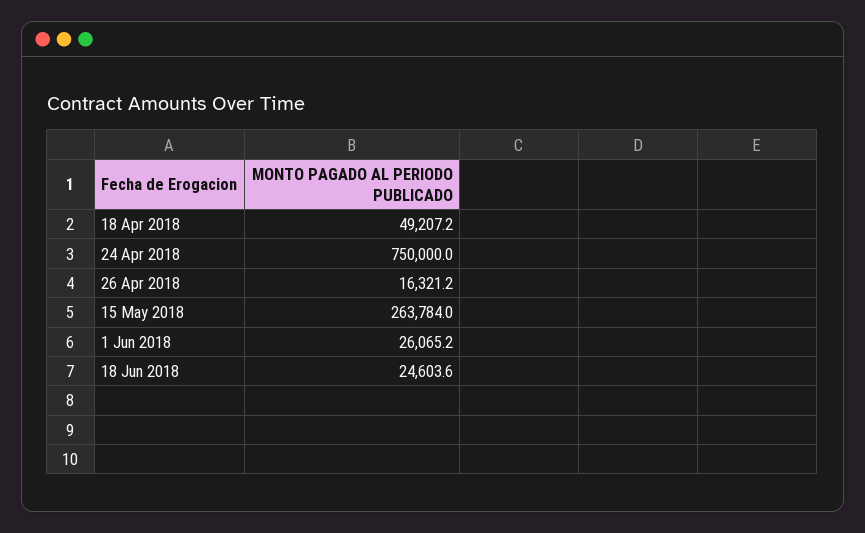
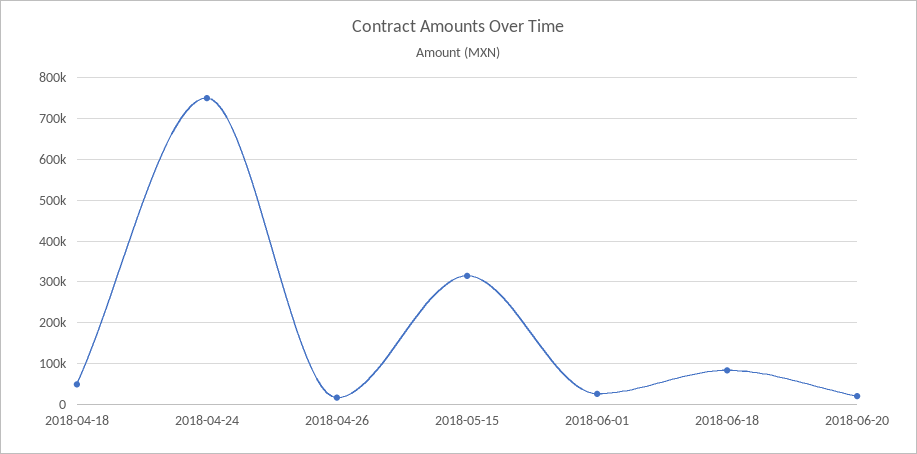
15 May 2018: 263784 -> 320000
18 Jun 2018: 24603.6 -> 80000
2018-06-20: none -> 20000

